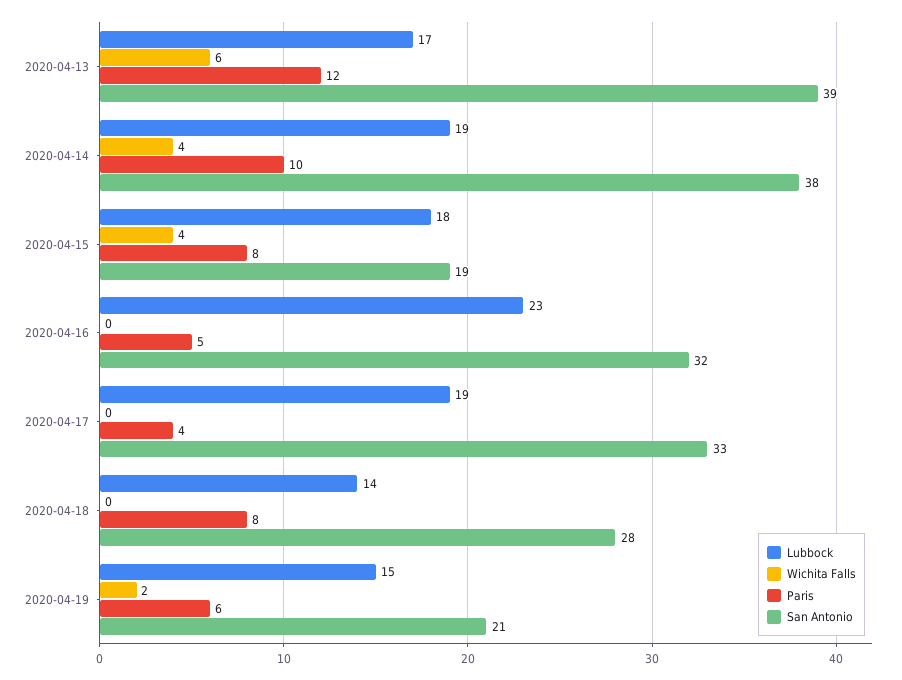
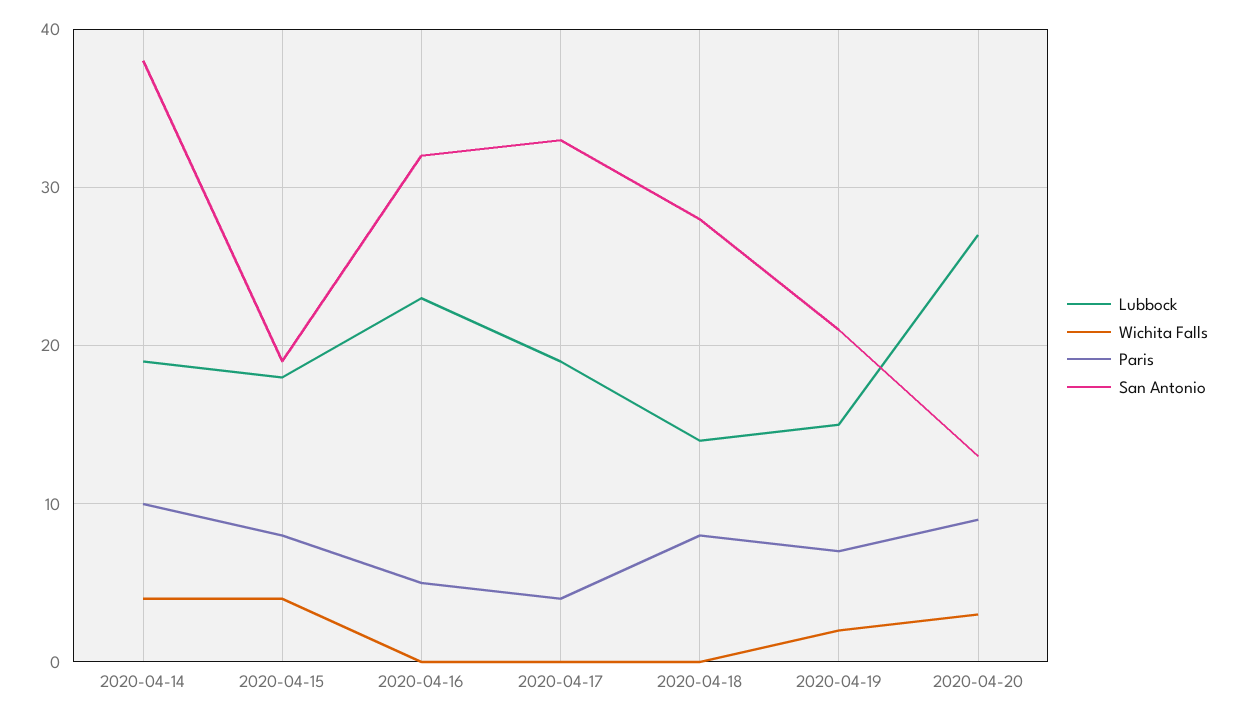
Lubbock, 2020-04-13: 17 -> none
Wichita Falls, 2020-04-13: 6 -> none
Paris, 2020-04-13: 12 -> none
San Antonio, 2020-04-13: 39 -> none
Paris, 2020-04-19: 6 -> 7
Lubbock, 2020-04-20: none -> 27
Wichita Falls, 2020-04-20: none -> 3
Paris, 2020-04-20: none -> 9
San Antonio, 2020-04-20: none -> 13

